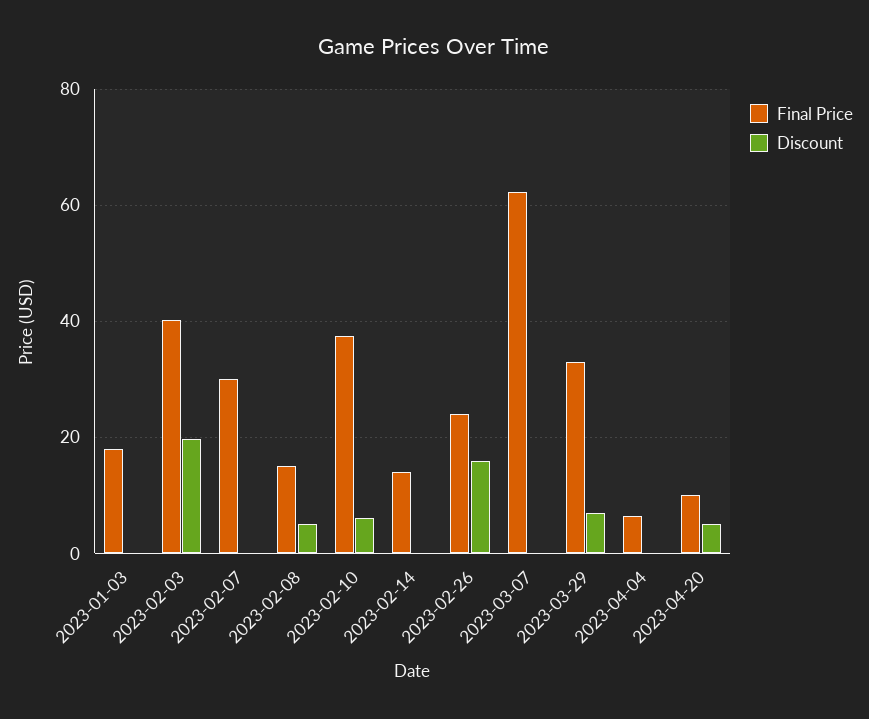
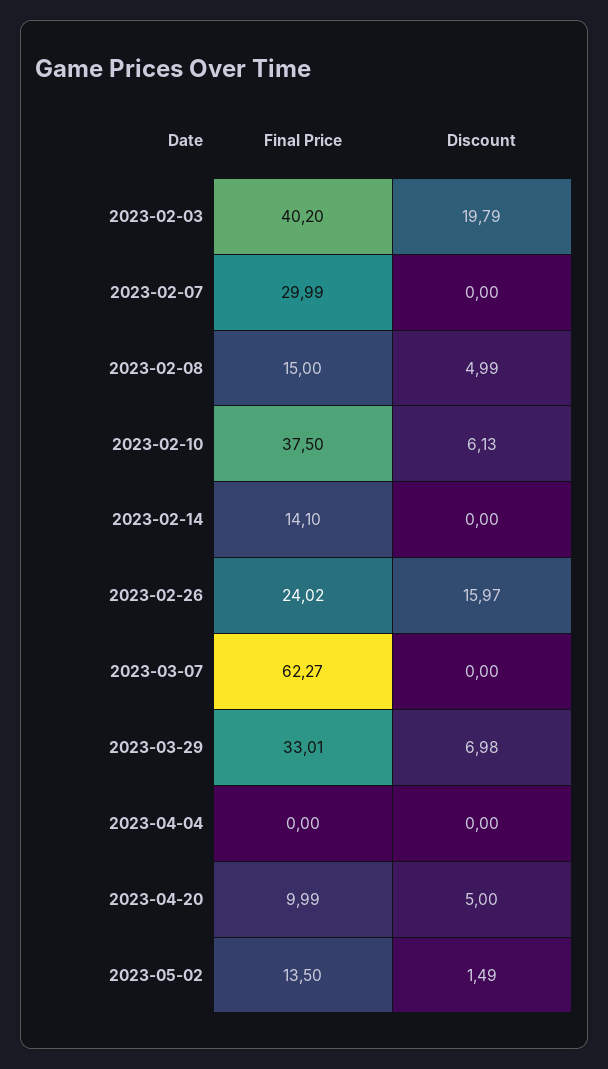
Final Price, 2023-01-03: 18 -> none
Discount, 2023-01-03: 0 -> none
Final Price, 2023-04-04: 6 -> 0
Final Price, 2023-05-02: none -> 13.5
Discount, 2023-05-02: none -> 1.49

